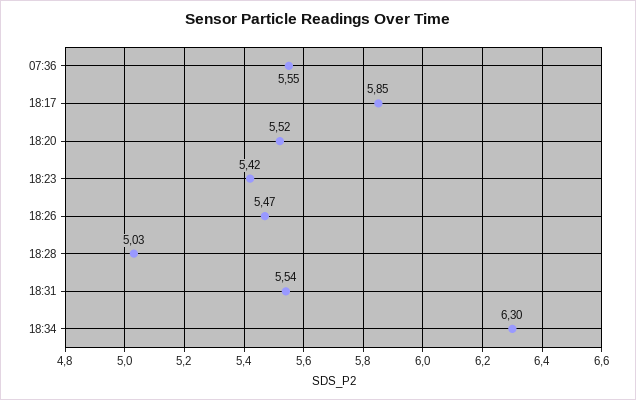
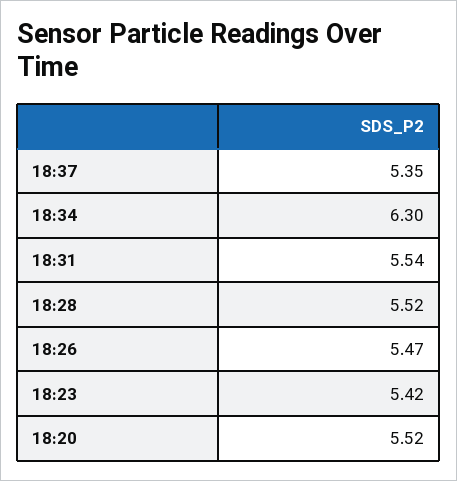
07:36: 5.55 -> none
18:17: 5.85 -> none
18:28: 5.03 -> 5.52
18:37: none -> 5.35

